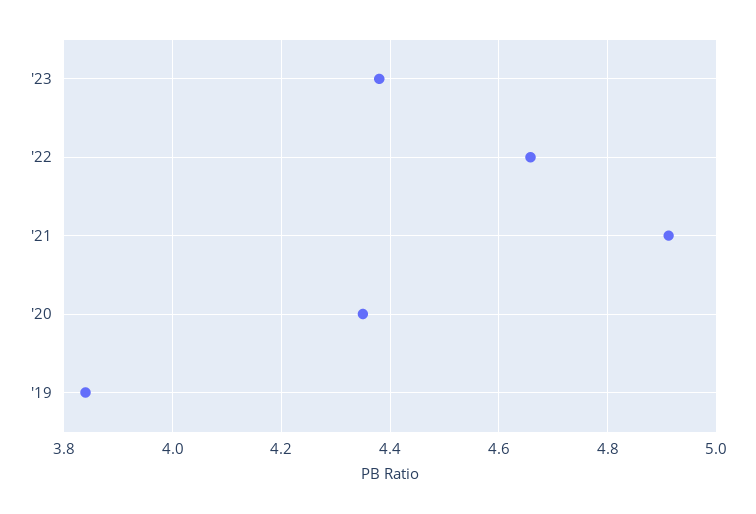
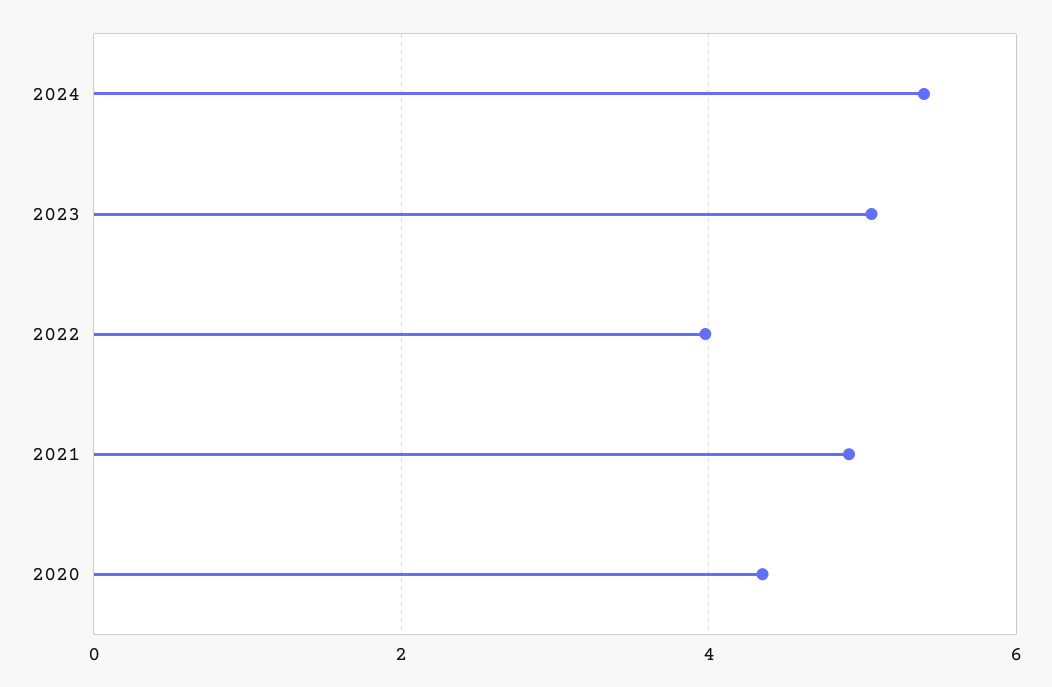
'23: 4.38 -> 5
'22: 4.66 -> 4
'19: 3.84 -> none
2024: none -> 5.4

